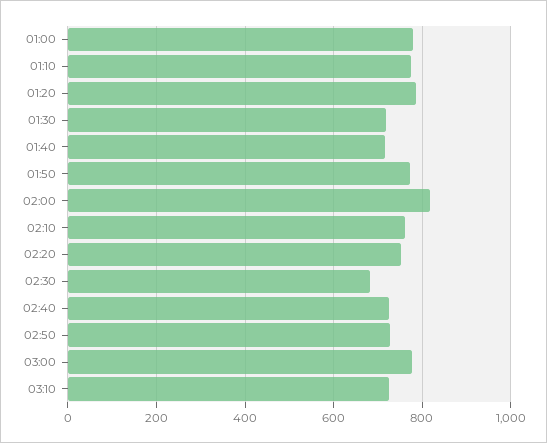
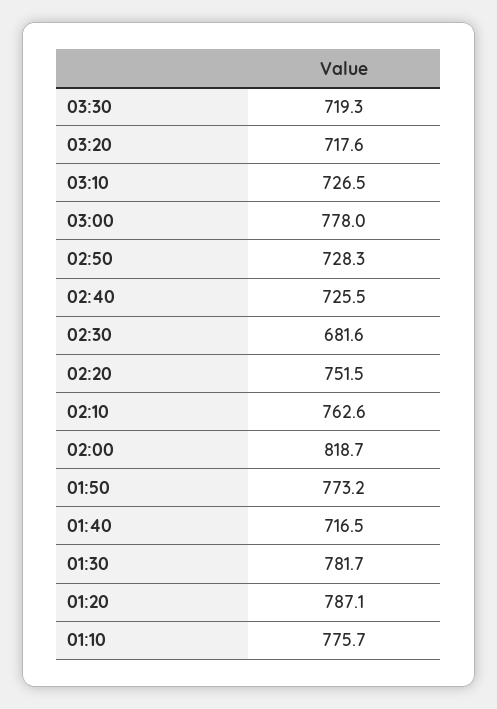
01:00: 780 -> none
01:30: 720 -> 781.7
03:30: none -> 719.3
03:20: none -> 717.6

